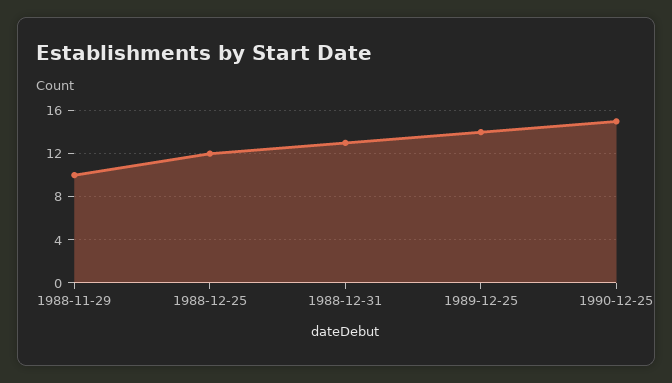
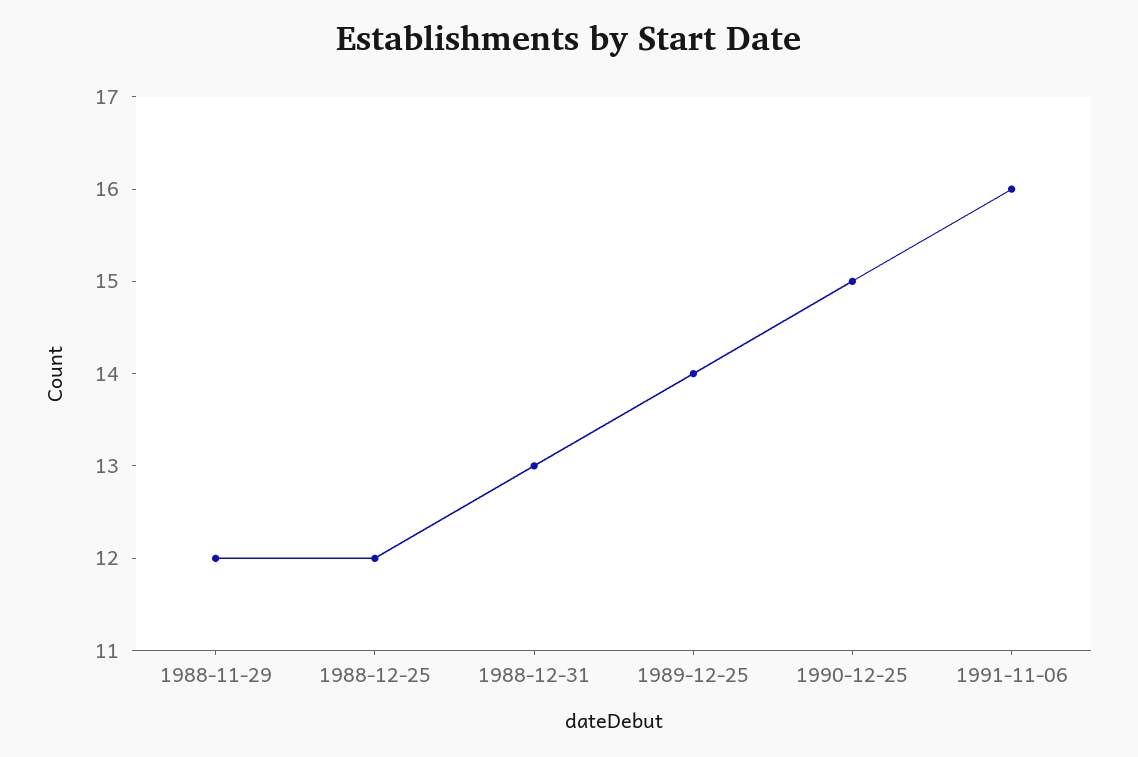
1988-11-29: 10 -> 12
1991-11-06: none -> 16

